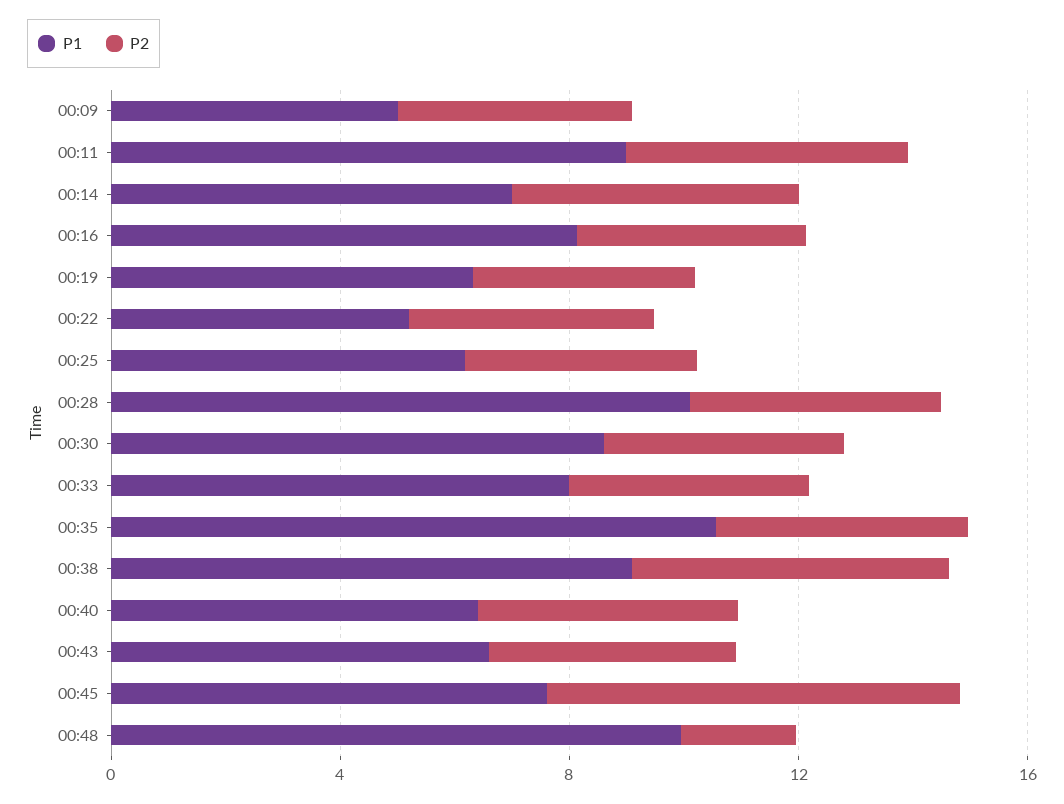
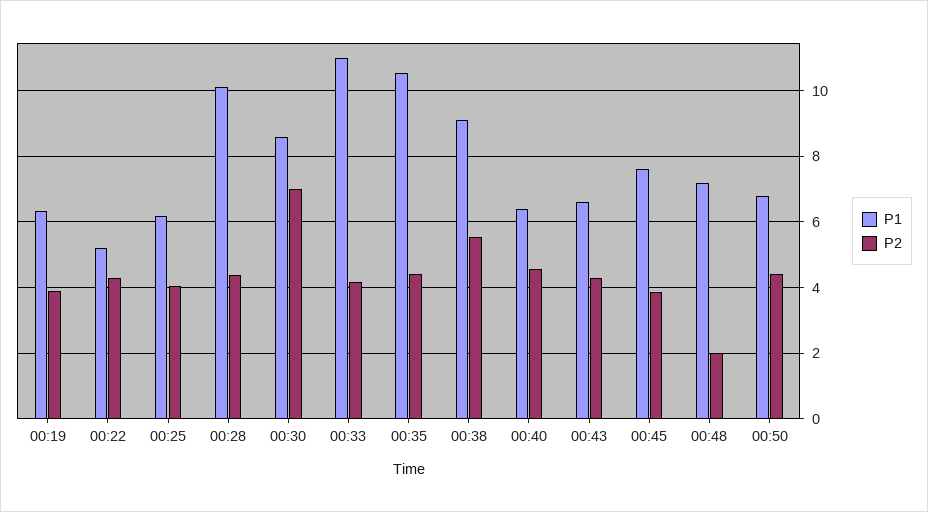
P1, 00:09: 5 -> none
P2, 00:09: 4 -> none
P1, 00:11: 9 -> none
P2, 00:11: 5 -> none
P1, 00:14: 7 -> none
P2, 00:14: 5 -> none
P1, 00:16: 8 -> none
P2, 00:16: 4 -> none
P2, 00:30: 4 -> 7
P1, 00:33: 8 -> 11
P2, 00:45: 7 -> 3.8
P1, 00:48: 10 -> 7.2
P1, 00:50: none -> 6.8
P2, 00:50: none -> 4.4

